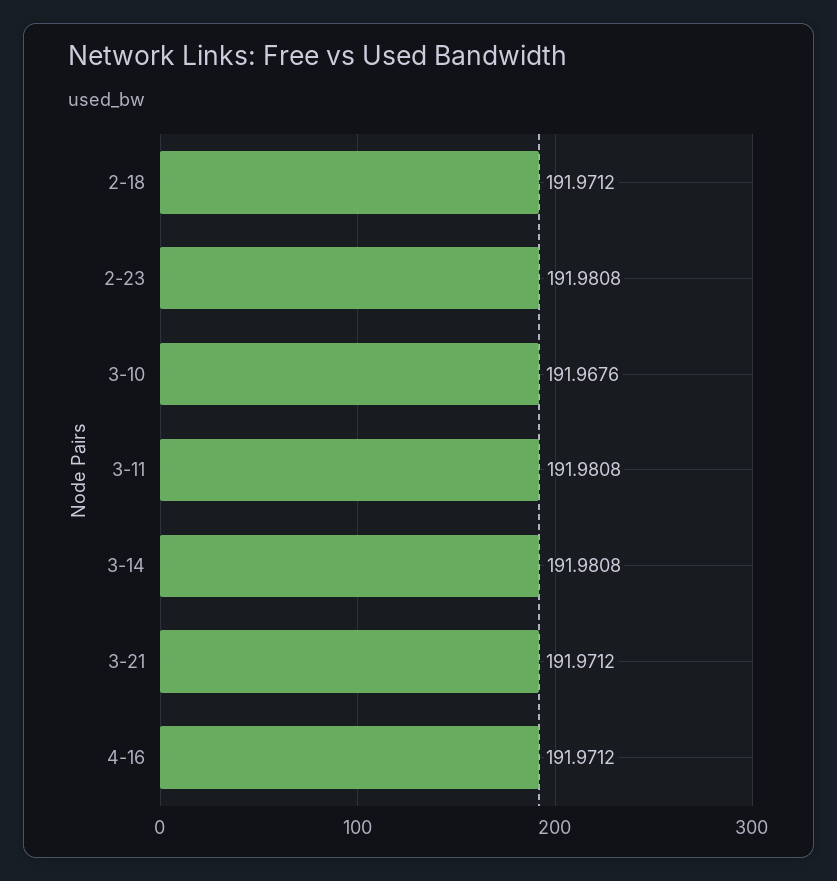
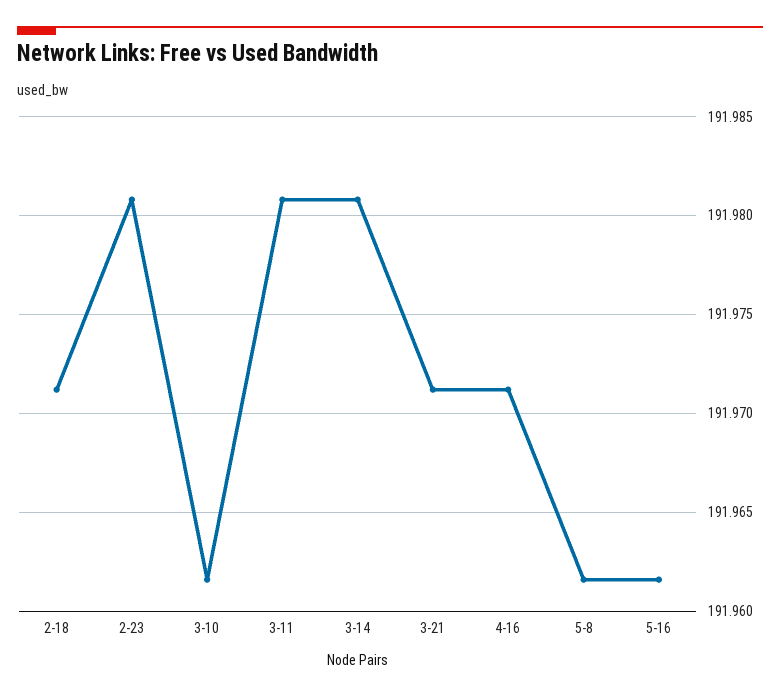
3-10: 191.9676 -> 191.9615
5-8: none -> 191.9615
5-16: none -> 191.9615

